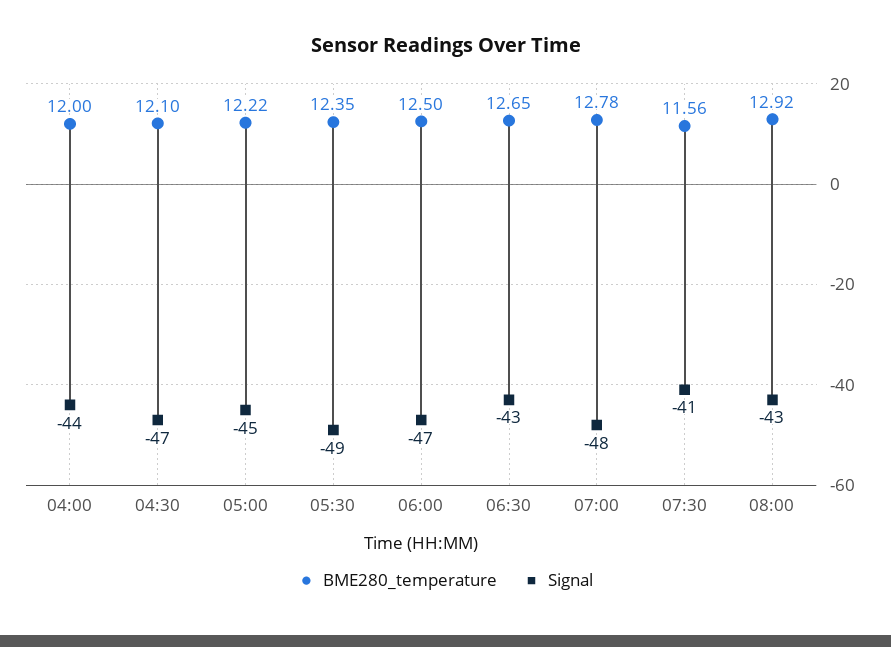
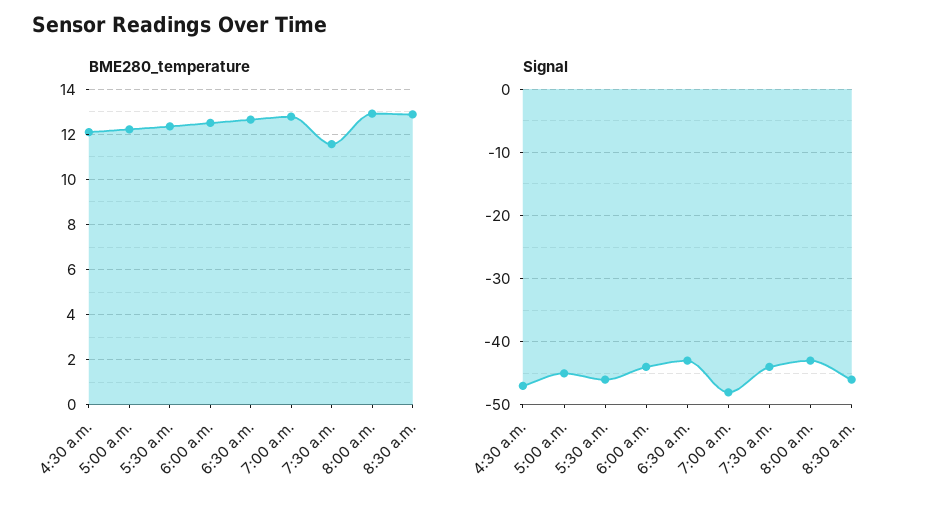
BME280_temperature, 04:00: 12 -> none
Signal, 04:00: -44 -> none
Signal, 05:30: -49 -> -46
Signal, 06:00: -47 -> -44
Signal, 07:30: -41 -> -44
BME280_temperature, 8:30 a.m.: none -> 13
Signal, 8:30 a.m.: none -> -46

